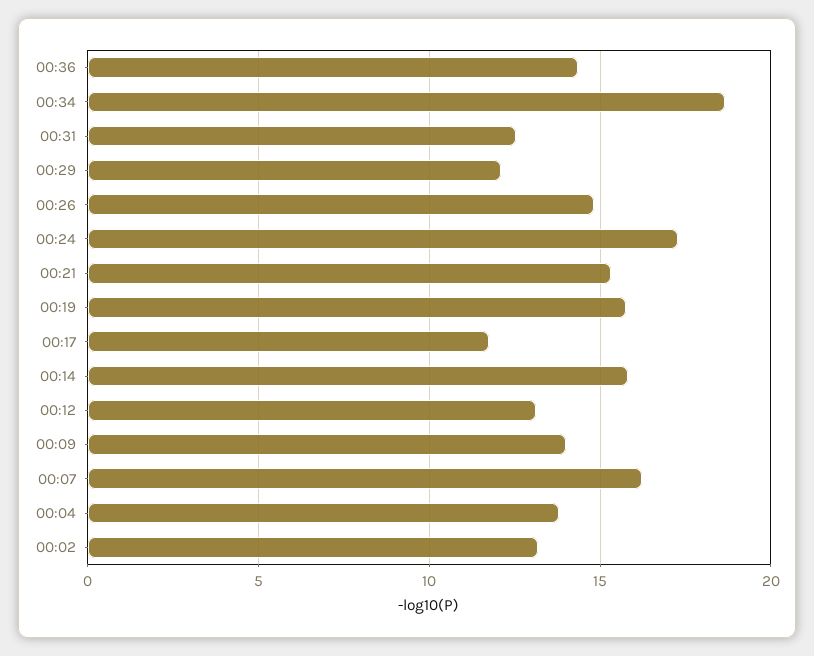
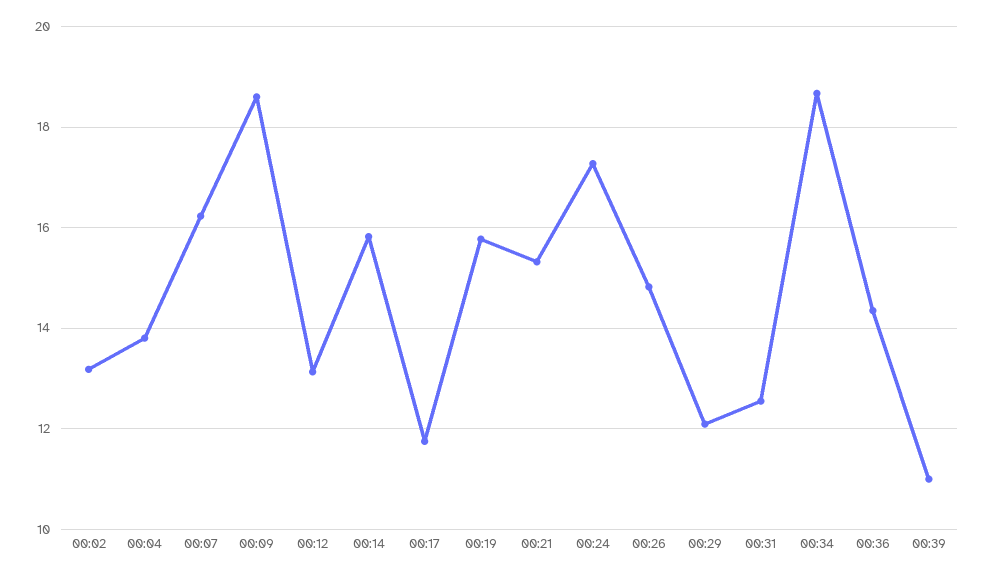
00:09: 14 -> 18.6
00:39: none -> 11

